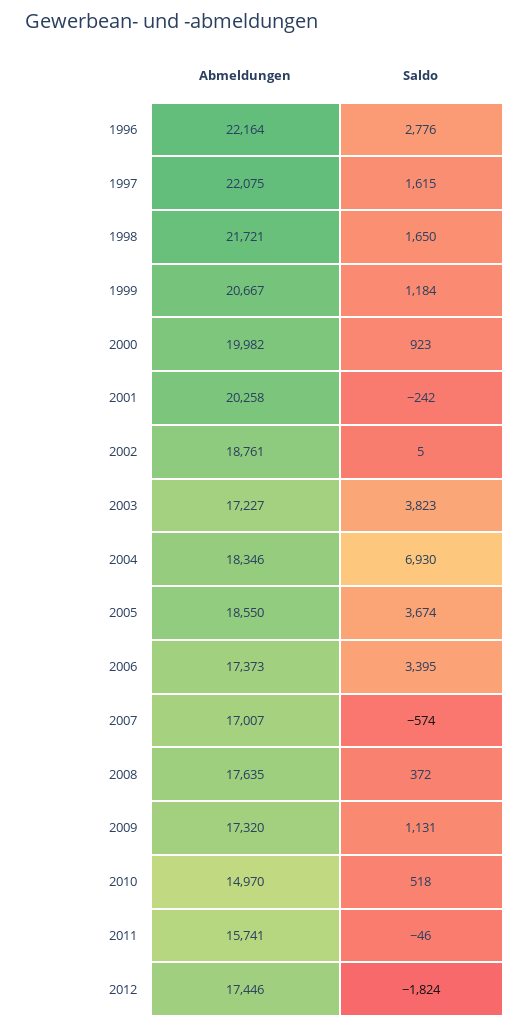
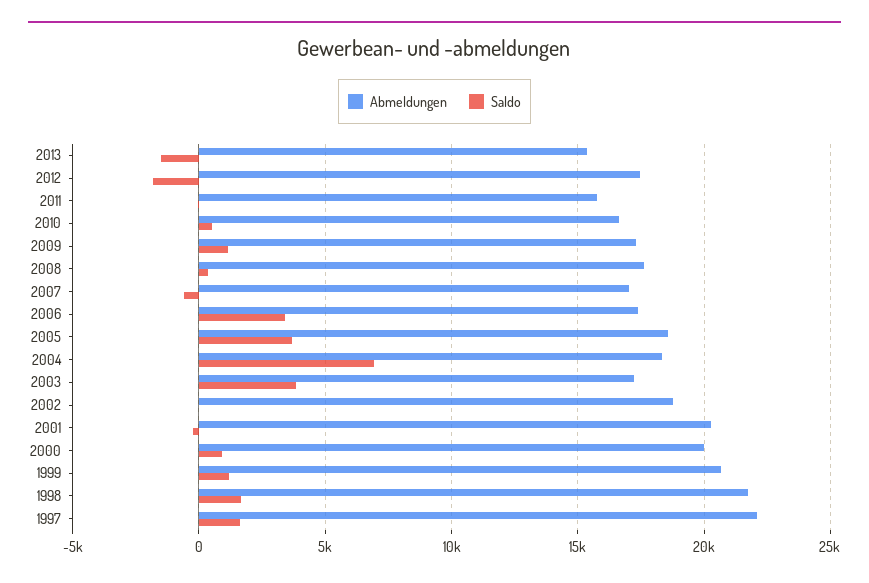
Abmeldungen, 1996: 22164 -> none
Saldo, 1996: 2776 -> none
Abmeldungen, 2010: 14970 -> 16500
Abmeldungen, 2013: none -> 15500
Saldo, 2013: none -> -1500

